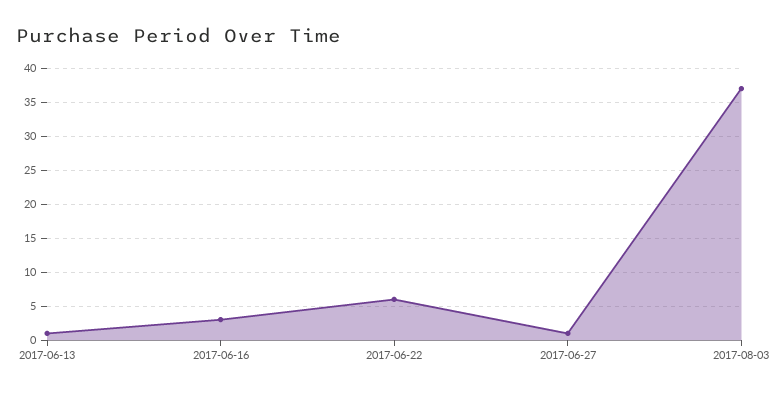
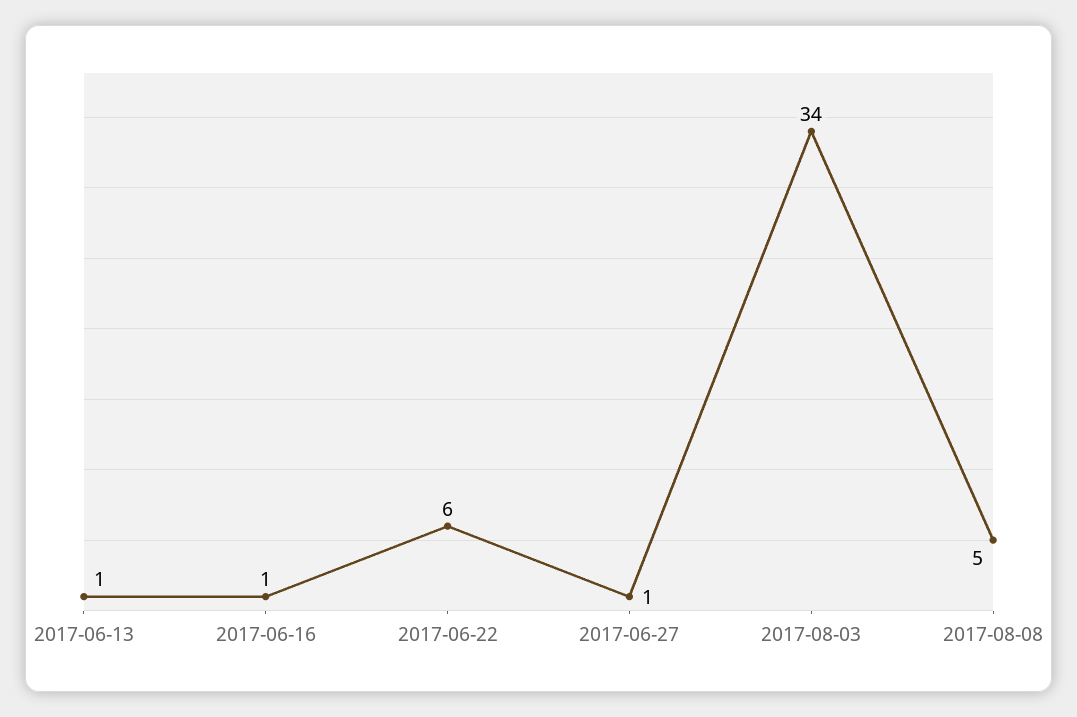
2017-06-16: 3 -> 1
2017-08-03: 37 -> 34
2017-08-08: none -> 5

